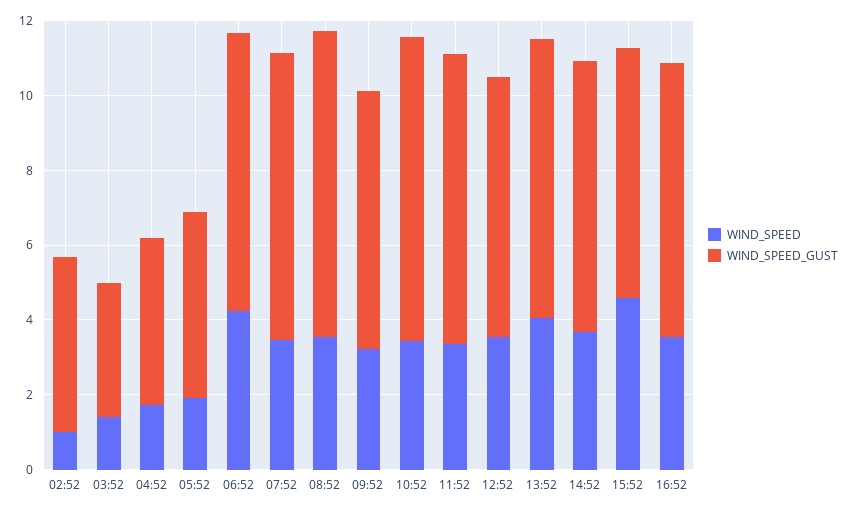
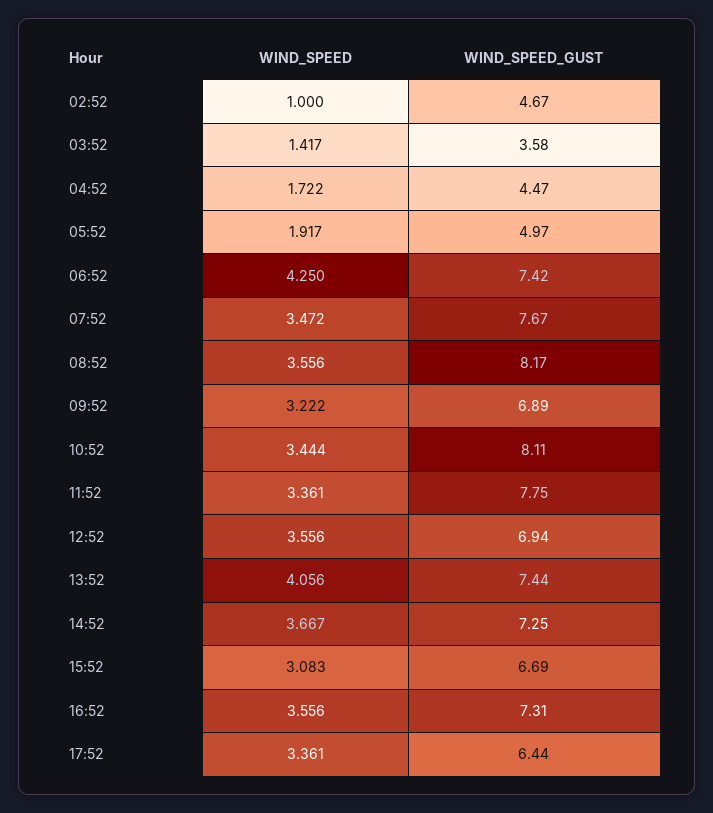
WIND_SPEED, 15:52: 4.5 -> 3.083
WIND_SPEED, 17:52: none -> 3.361
WIND_SPEED_GUST, 17:52: none -> 6.44

